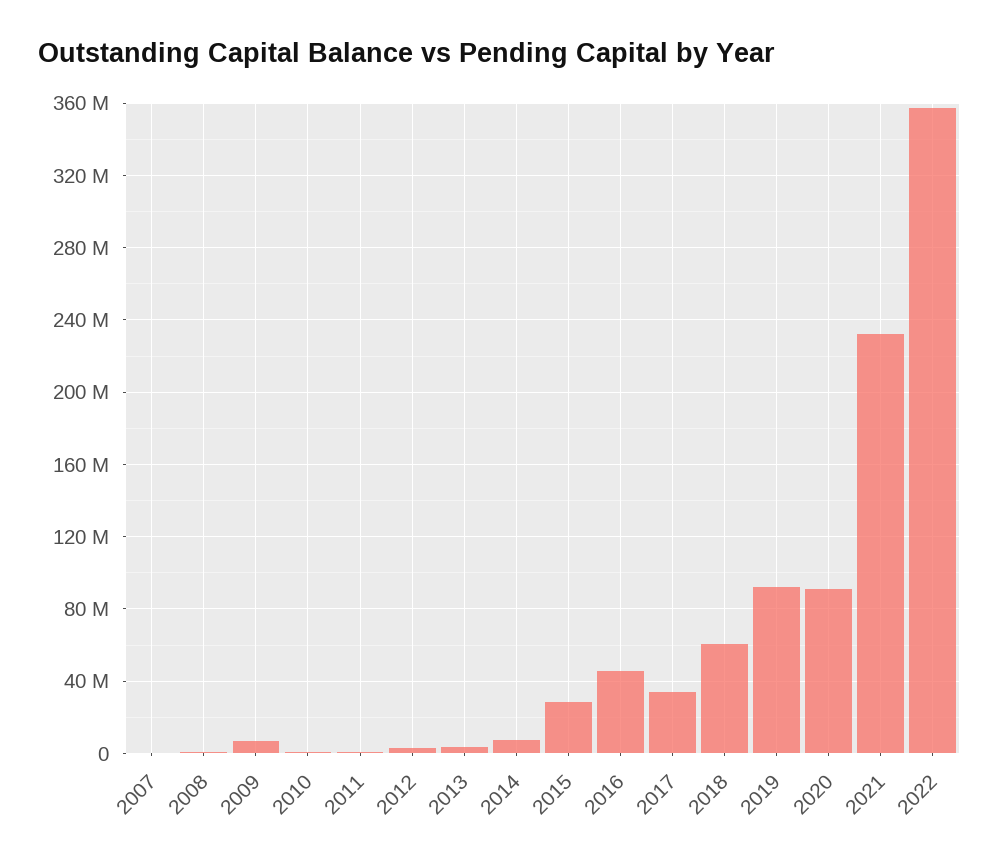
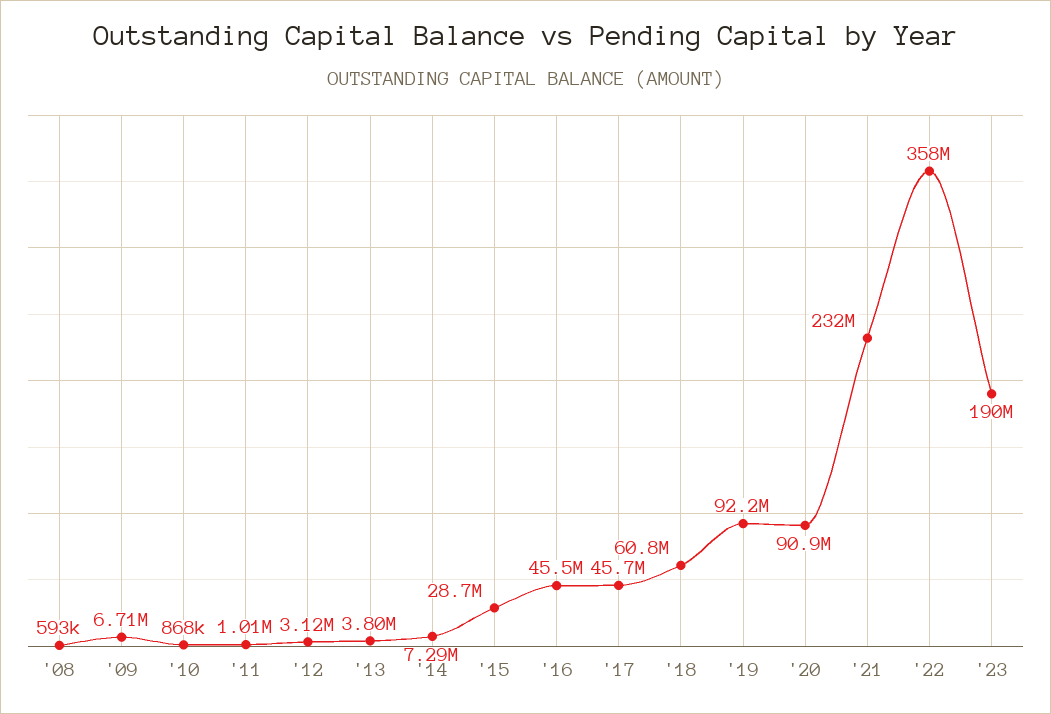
2007: 0 -> none
2017: 35000000 -> 45700000
'23: none -> 190000000

